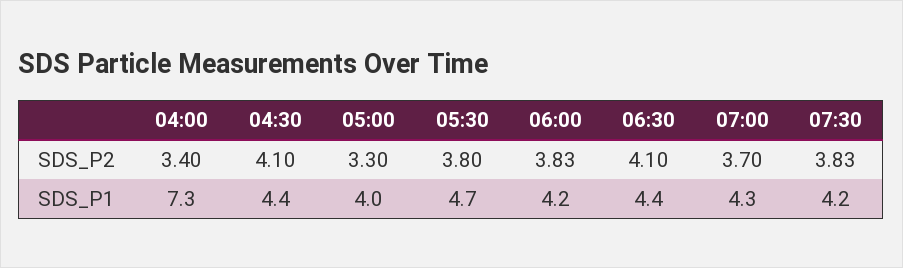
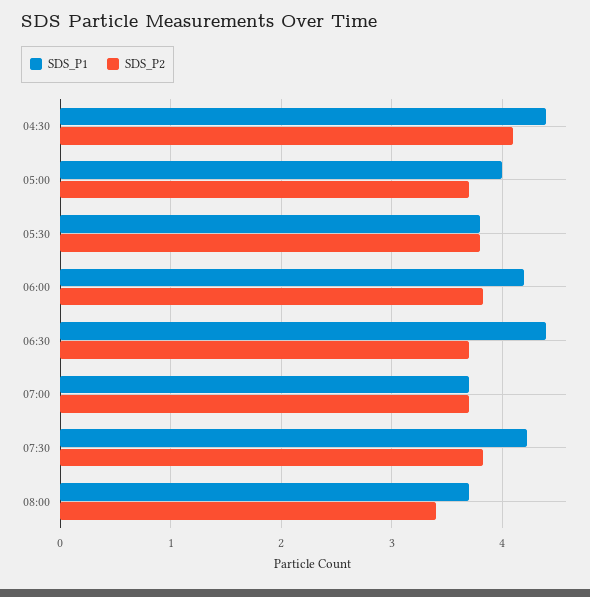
SDS_P2, 04:00: 3.4 -> none
SDS_P2, 05:00: 3.3 -> 3.7
SDS_P2, 06:30: 4.1 -> 3.7
SDS_P1, 04:00: 7.3 -> none
SDS_P1, 05:30: 4.7 -> 3.8
SDS_P1, 07:00: 4.3 -> 3.7
SDS_P1, 08:00: none -> 3.7
SDS_P2, 08:00: none -> 3.4

